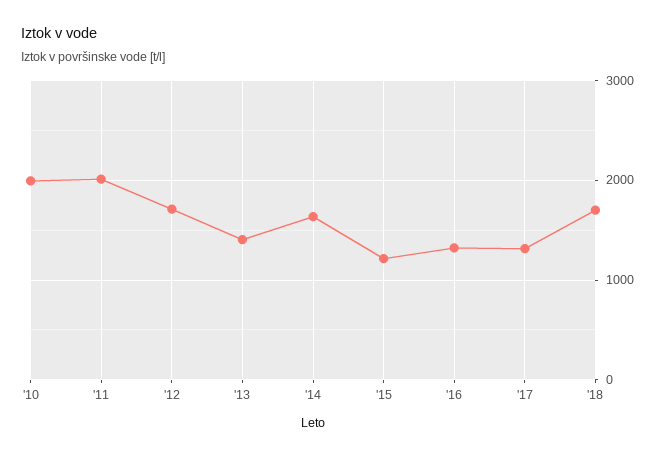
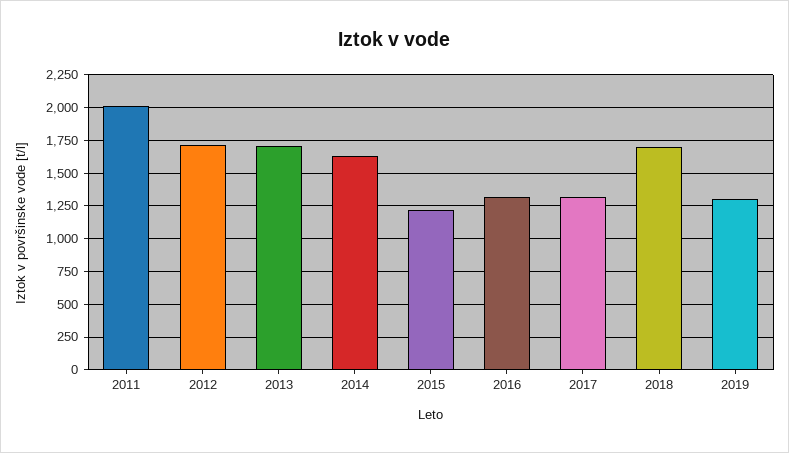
'10: 2000 -> none
'13: 1400 -> 1700
2019: none -> 1300

